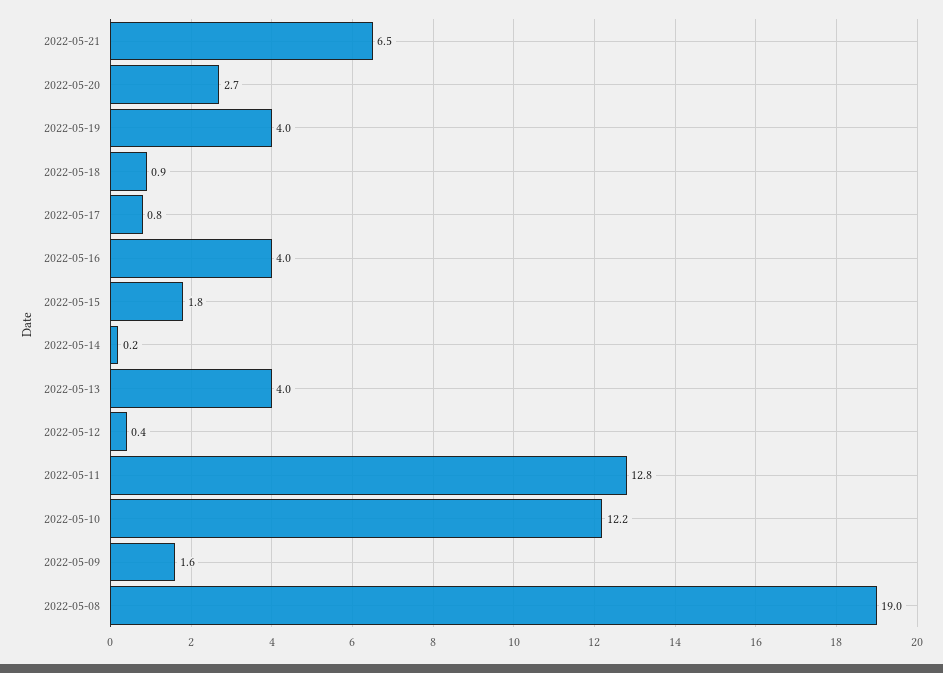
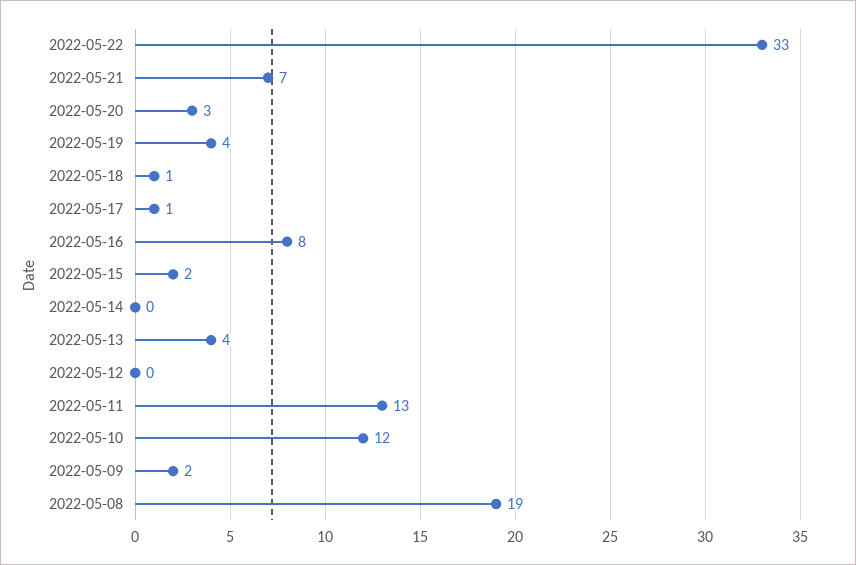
2022-05-16: 4 -> 8
2022-05-22: none -> 33

